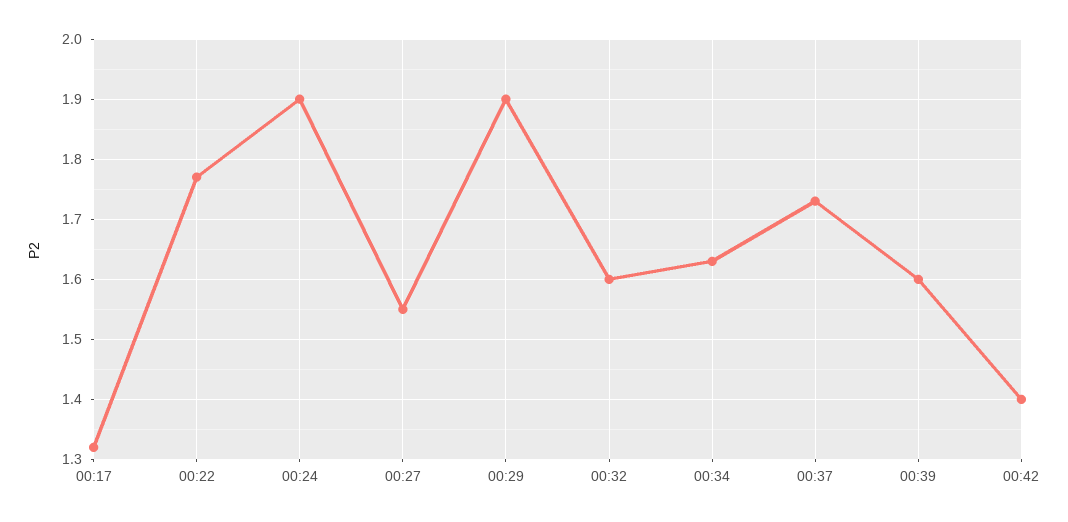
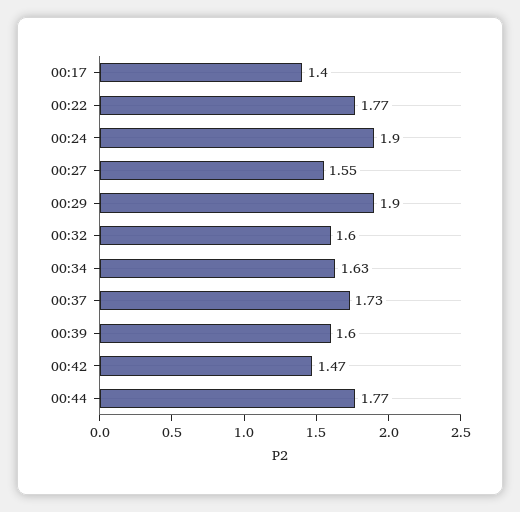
00:17: 1.32 -> 1.4
00:42: 1.4 -> 1.47
00:44: none -> 1.77

